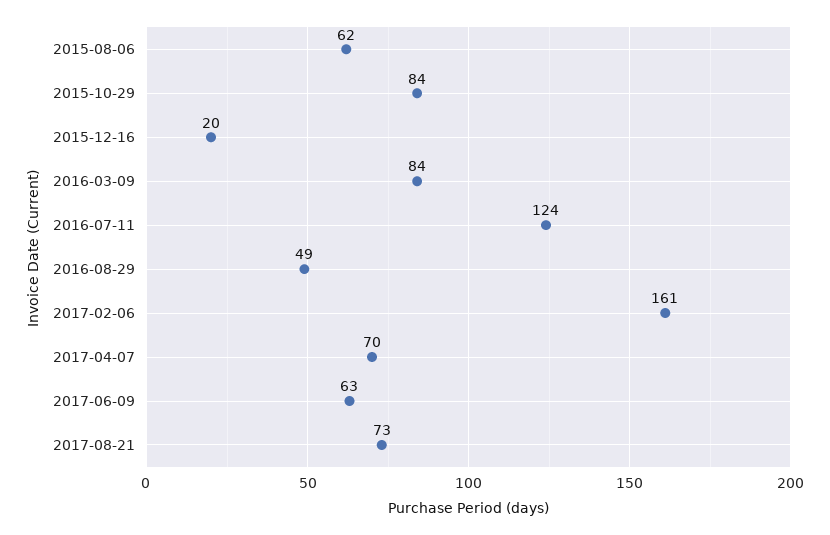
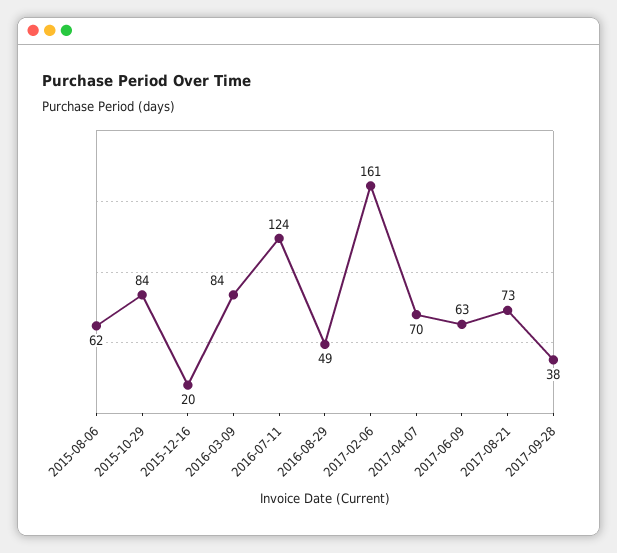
2017-09-28: none -> 38

